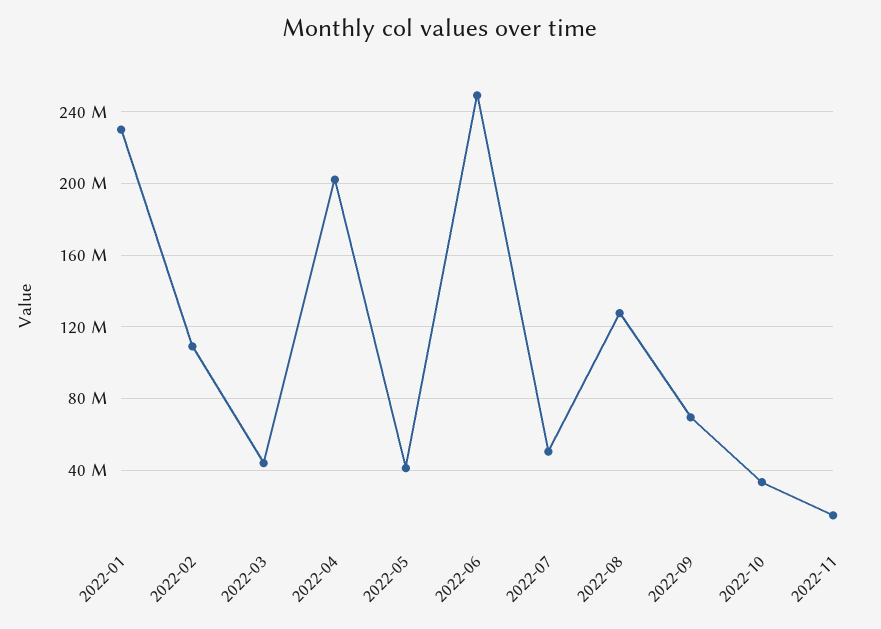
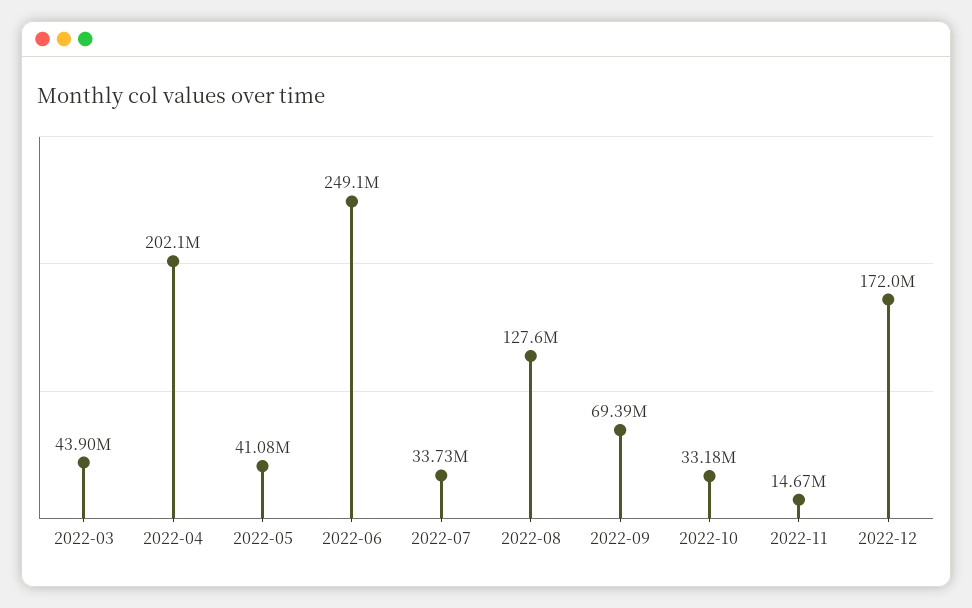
2022-01: 230000000 -> none
2022-02: 110000000 -> none
2022-07: 50000000 -> 33730000
2022-12: none -> 172000000

